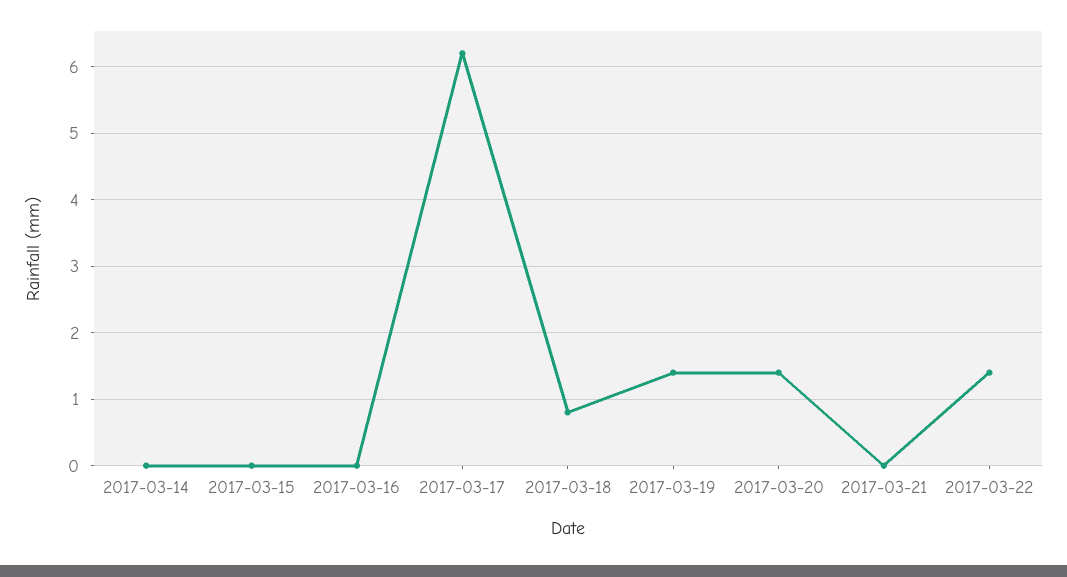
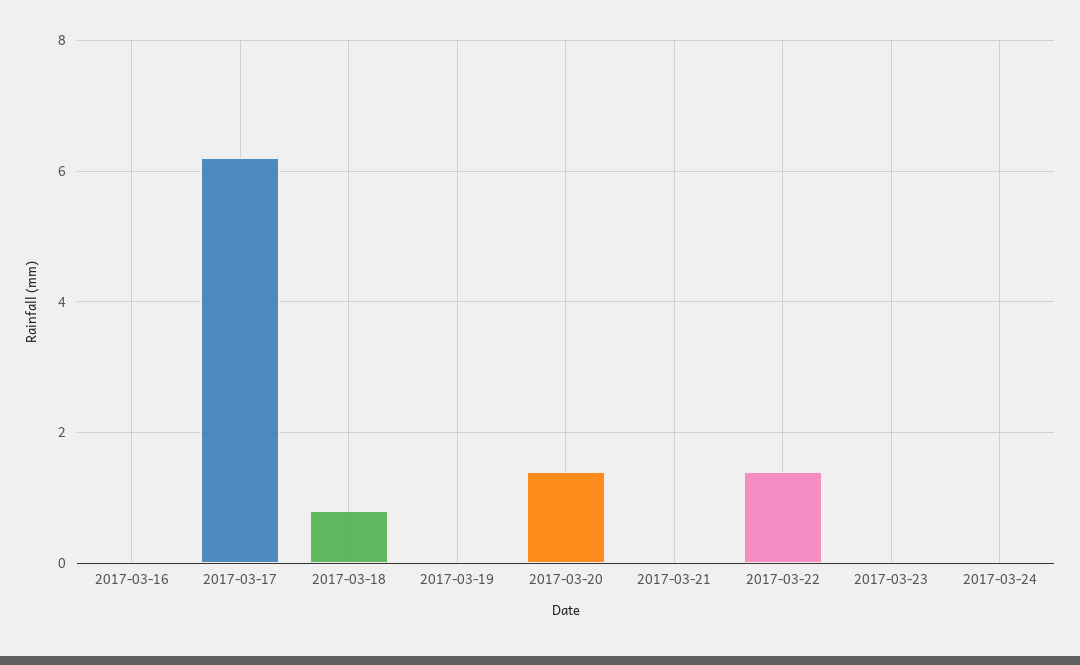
2017-03-14: 0 -> none
2017-03-15: 0 -> none
2017-03-19: 1.4 -> 0
2017-03-23: none -> 0
2017-03-24: none -> 0

